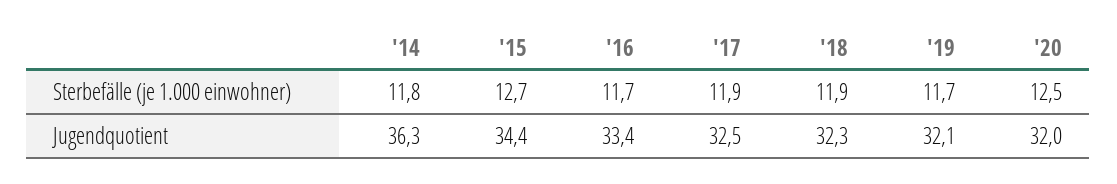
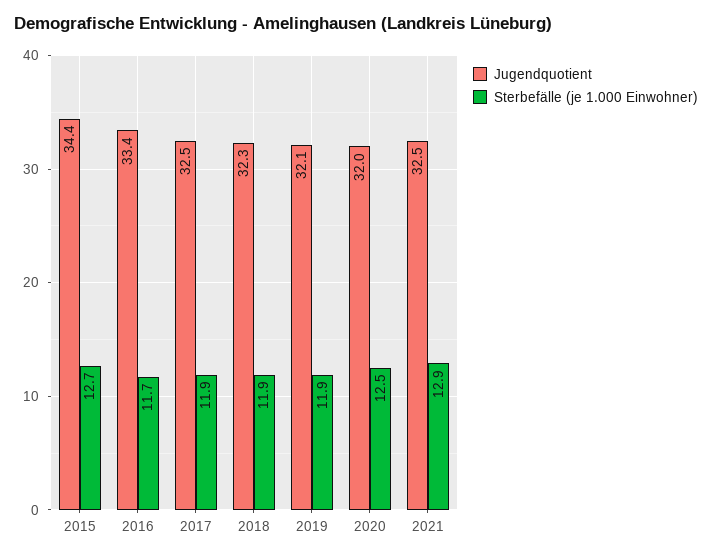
Sterbefälle (je 1.000 einwohner), '14: 11.8 -> none
Sterbefälle (je 1.000 einwohner), '19: 11.7 -> 11.9
Jugendquotient, '14: 36.3 -> none
Jugendquotient, 2021: none -> 32.5
Sterbefälle (je 1.000 einwohner), 2021: none -> 12.9

